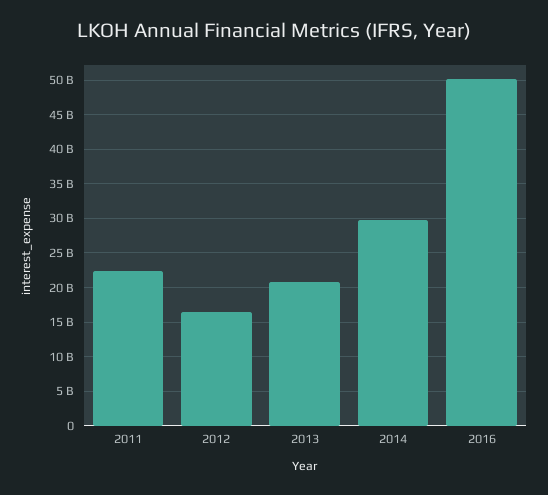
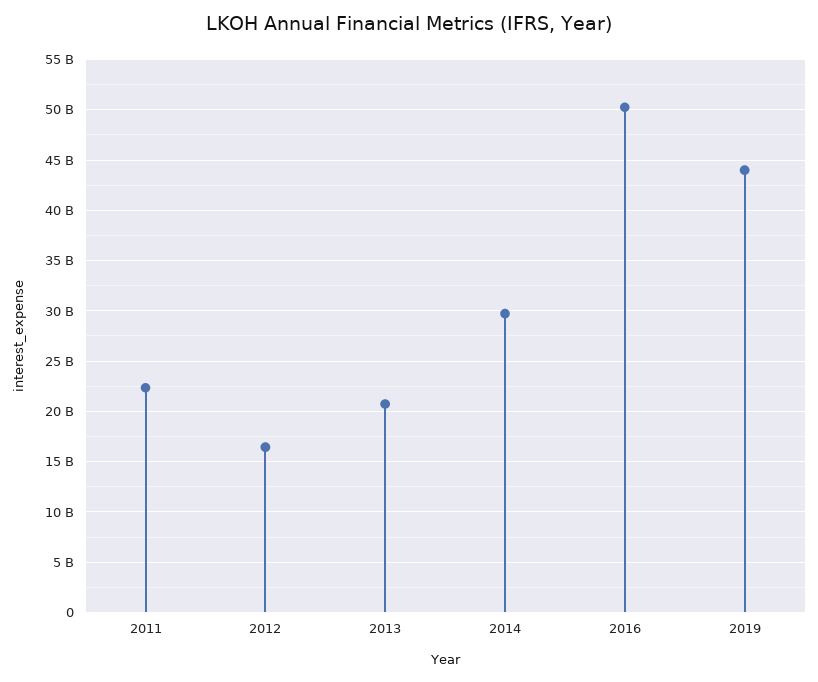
2019: none -> 44000000000

